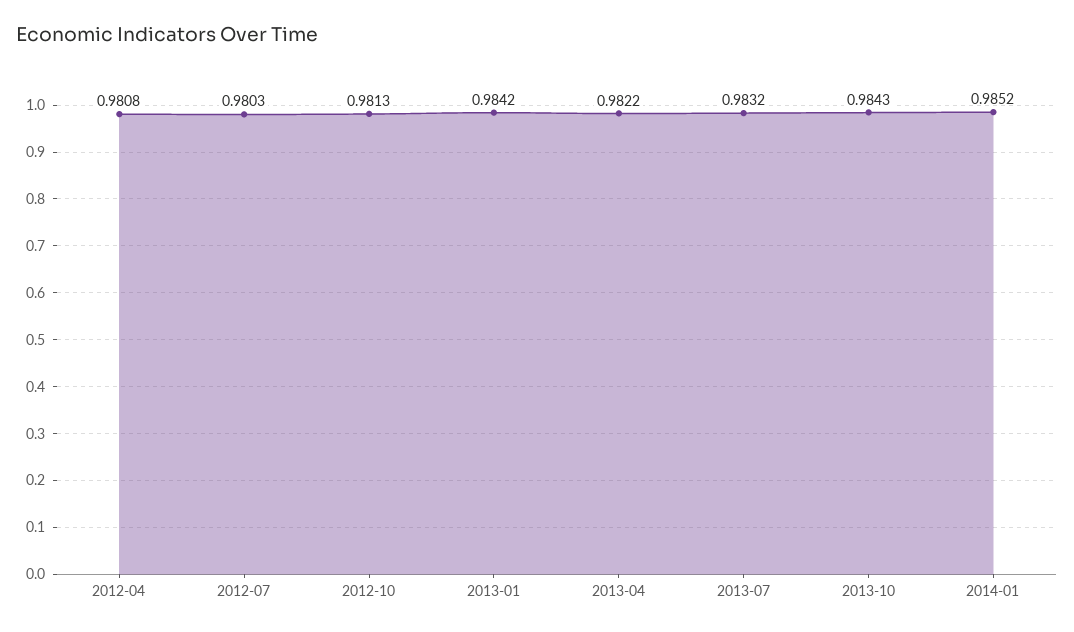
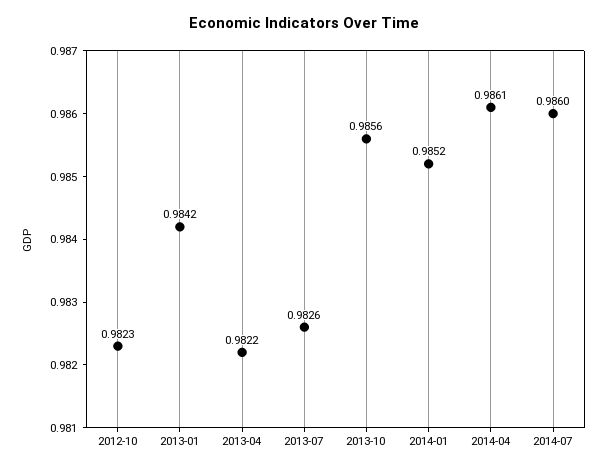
2012-04: 0.9808 -> none
2012-07: 0.9803 -> none
2012-10: 0.9813 -> 0.9823
2013-07: 0.9832 -> 0.9826
2013-10: 0.9843 -> 0.9856
2014-04: none -> 0.9861
2014-07: none -> 0.986

